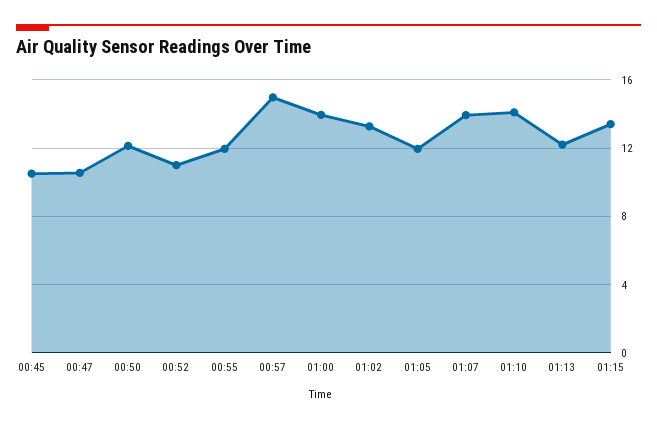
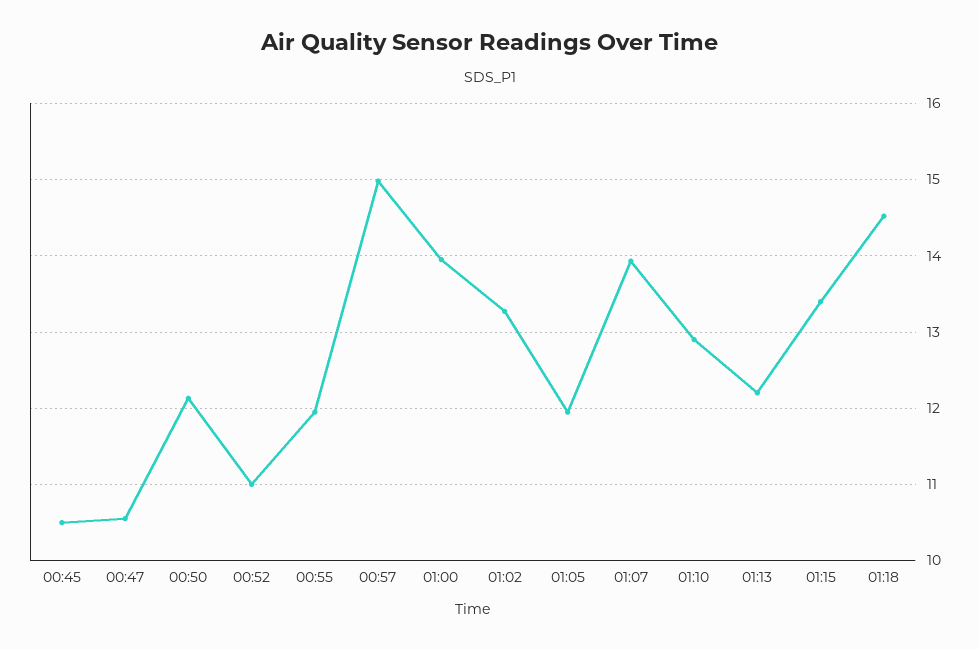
01:10: 14 -> 12.9
01:18: none -> 14.5

